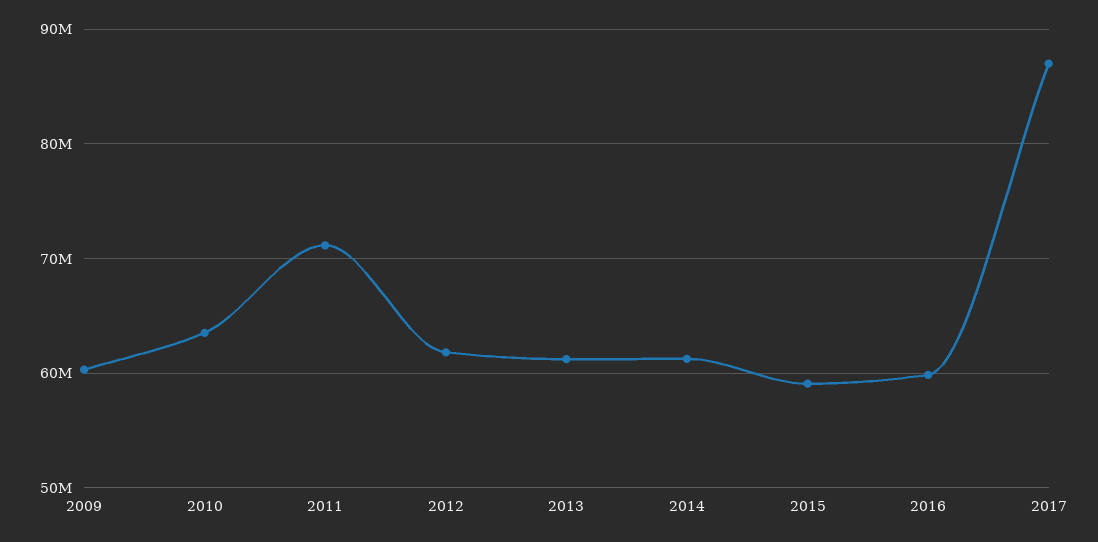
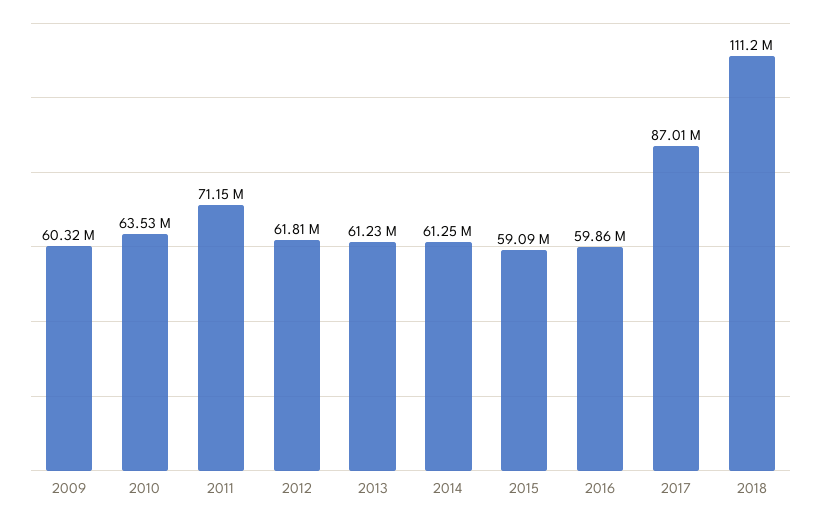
2018: none -> 111200000

